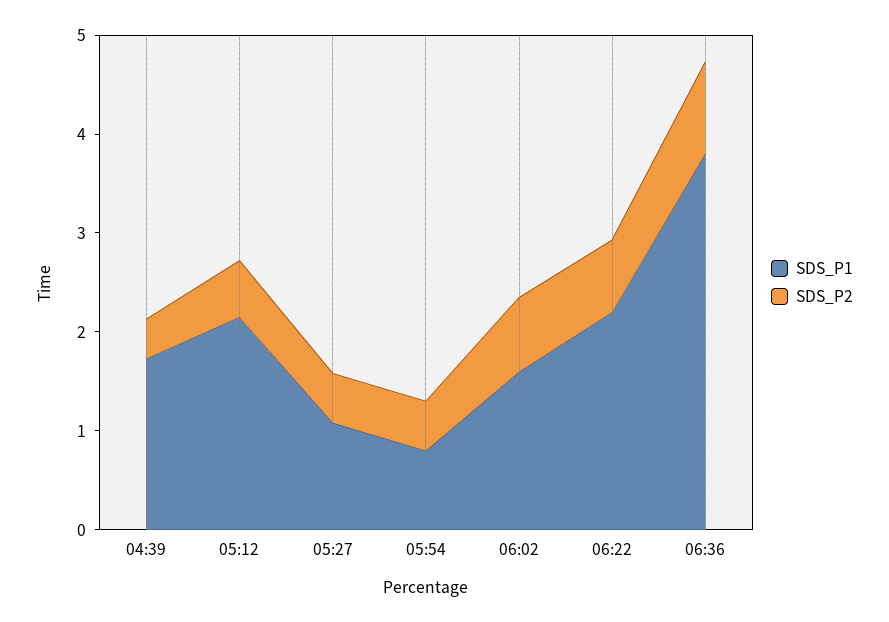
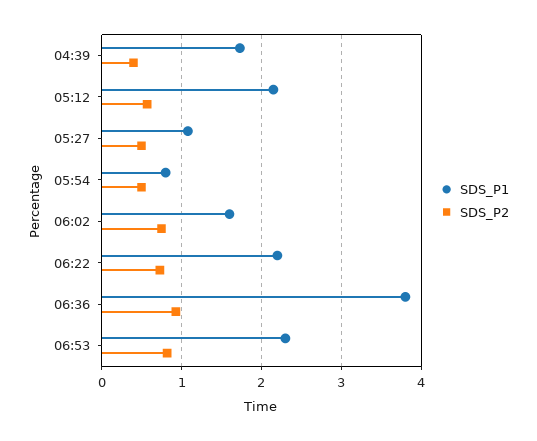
SDS_P1, 06:53: none -> 2.3
SDS_P2, 06:53: none -> 0.8

